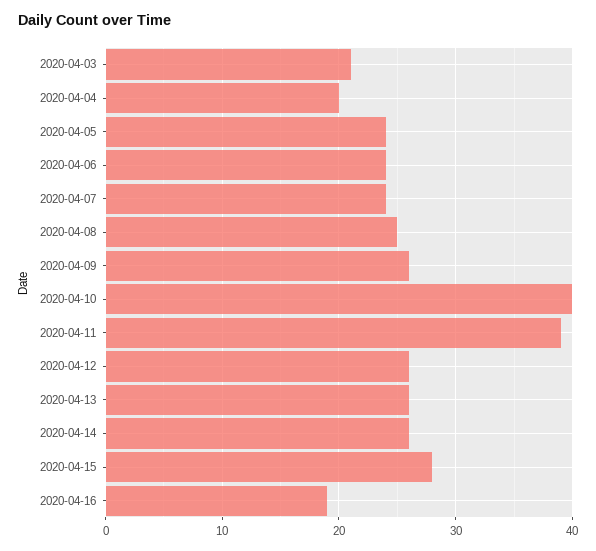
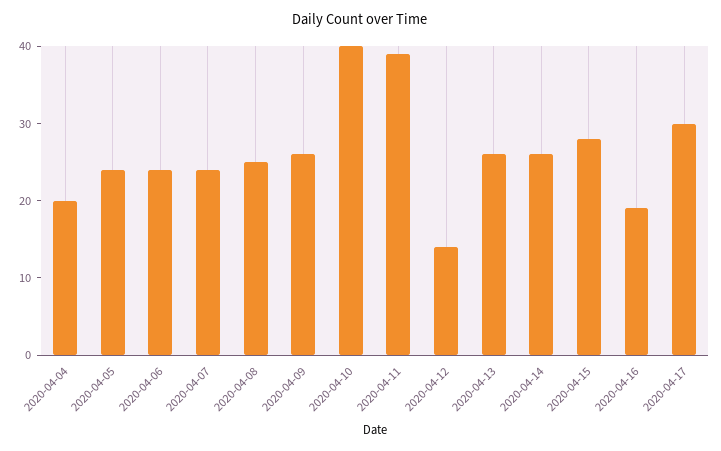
2020-04-03: 21 -> none
2020-04-12: 26 -> 15
2020-04-17: none -> 30

